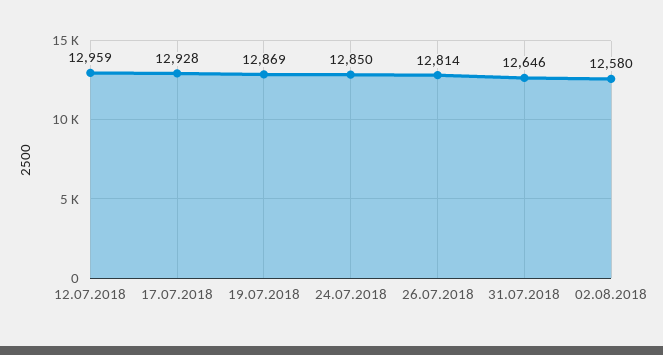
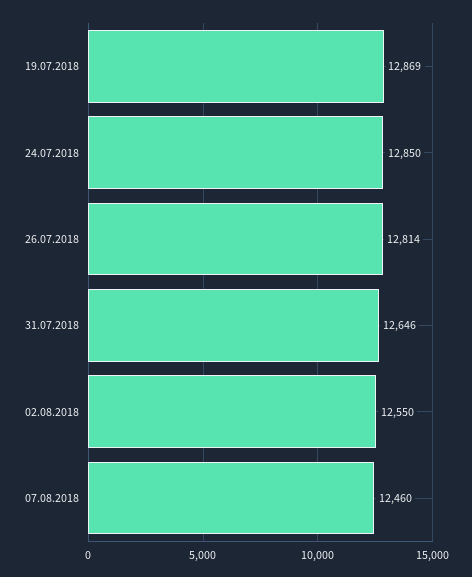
12.07.2018: 12959 -> none
17.07.2018: 12928 -> none
02.08.2018: 12580 -> 12550
07.08.2018: none -> 12460

